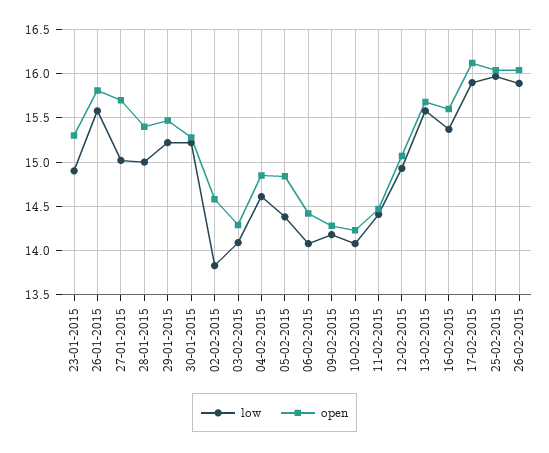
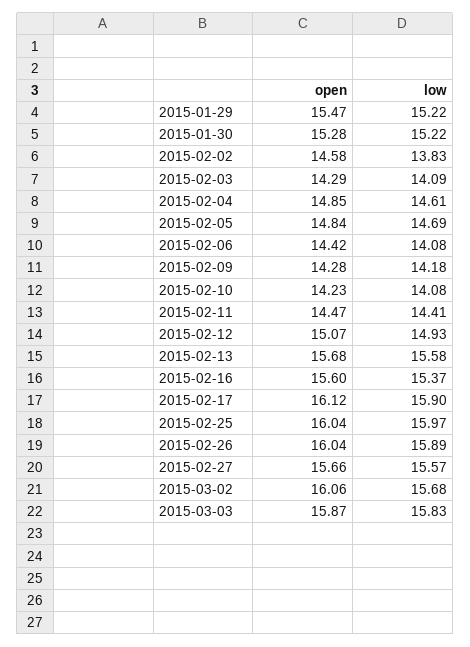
low, 23-01-2015: 14.9 -> none
open, 23-01-2015: 15.3 -> none
low, 26-01-2015: 15.6 -> none
open, 26-01-2015: 15.8 -> none
low, 27-01-2015: 15 -> none
open, 27-01-2015: 15.7 -> none
low, 28-01-2015: 15 -> none
open, 28-01-2015: 15.4 -> none
low, 05-02-2015: 14.4 -> 14.69
open, 2015-02-27: none -> 15.66
low, 2015-02-27: none -> 15.57
open, 2015-03-02: none -> 16.06
low, 2015-03-02: none -> 15.68
open, 2015-03-03: none -> 15.87
low, 2015-03-03: none -> 15.83

